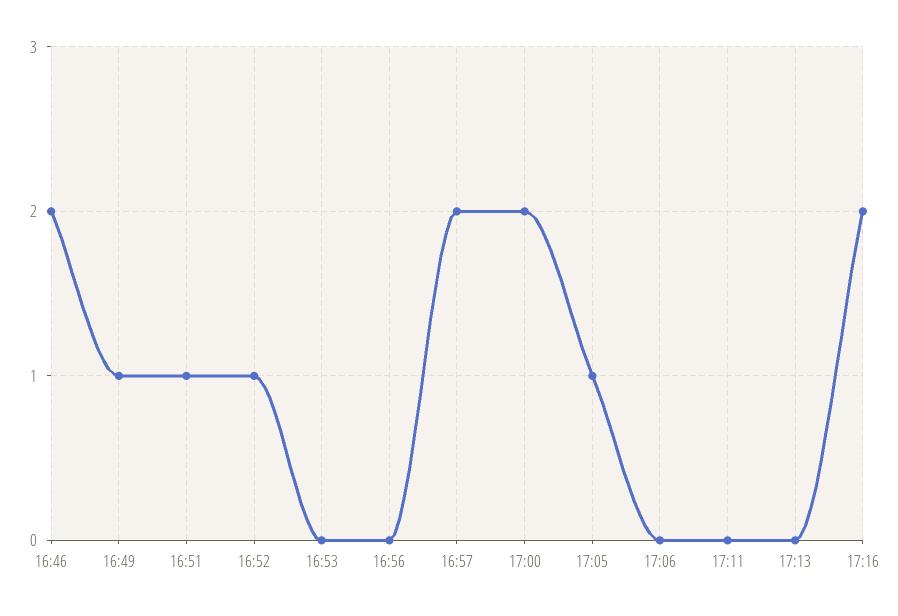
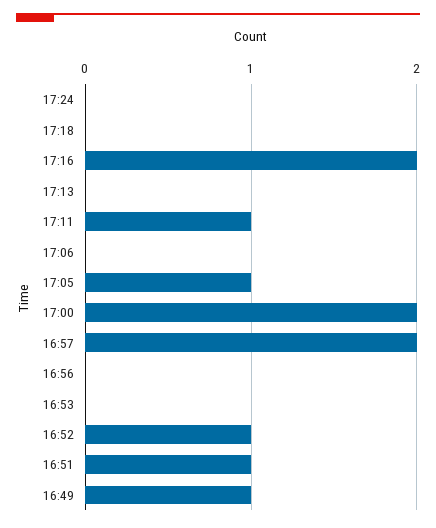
16:46: 2 -> none
17:11: 0 -> 1
17:24: none -> 0
17:18: none -> 0

